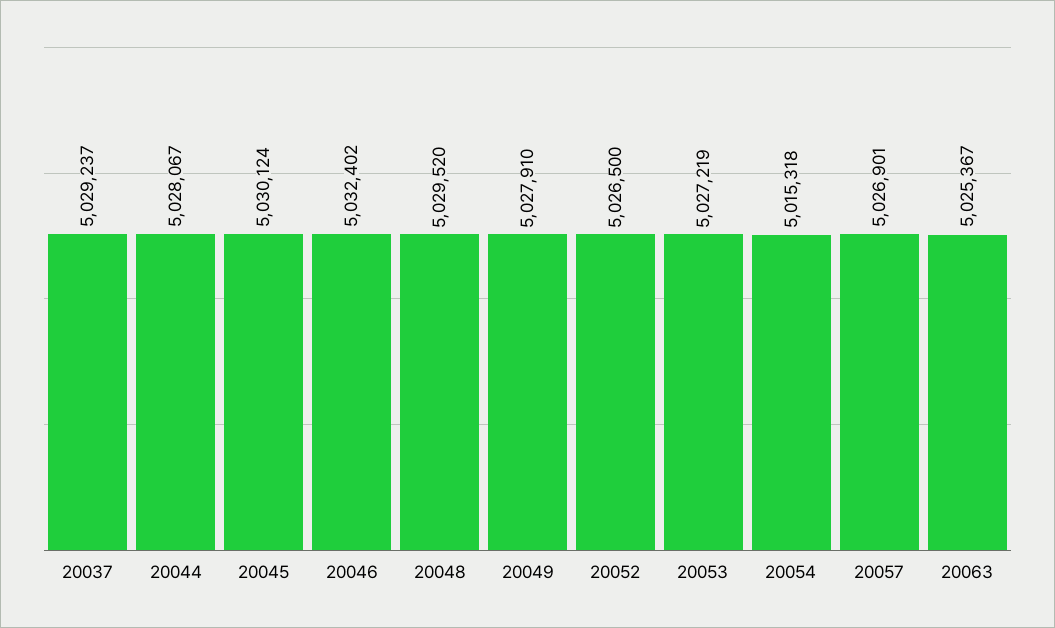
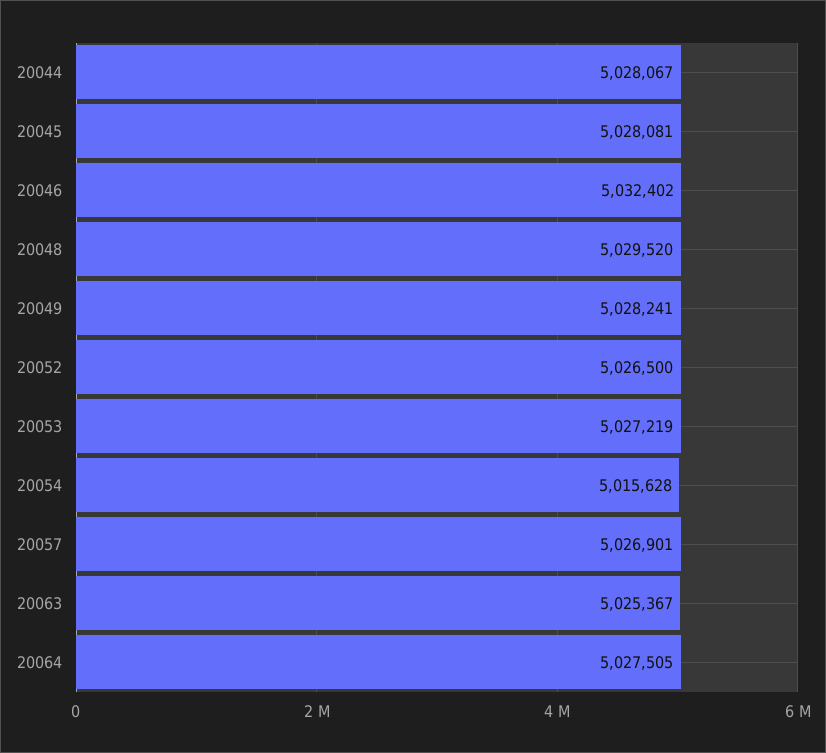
20037: 5029237 -> none
20045: 5030124 -> 5028081
20049: 5027910 -> 5028241
20054: 5015318 -> 5015628
20064: none -> 5027505

